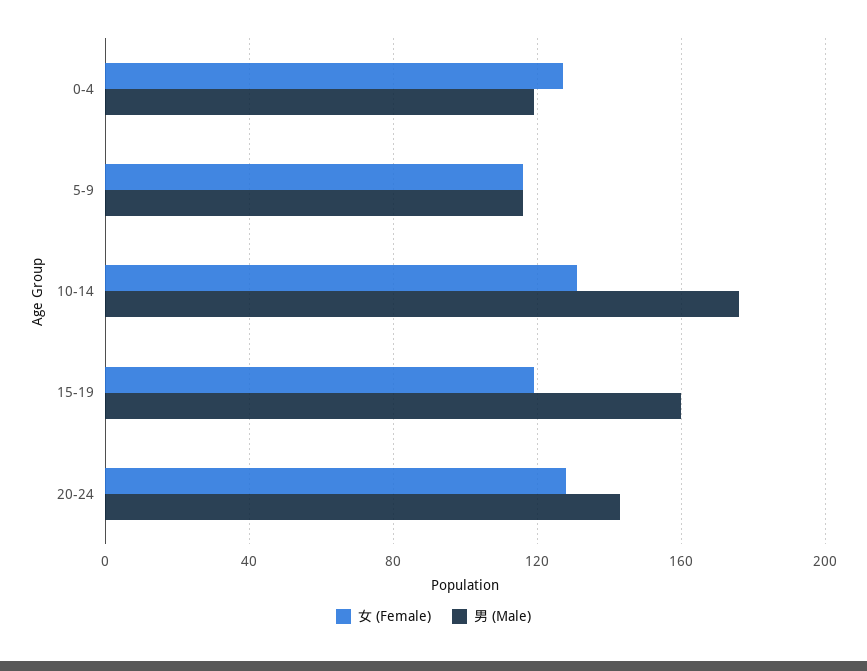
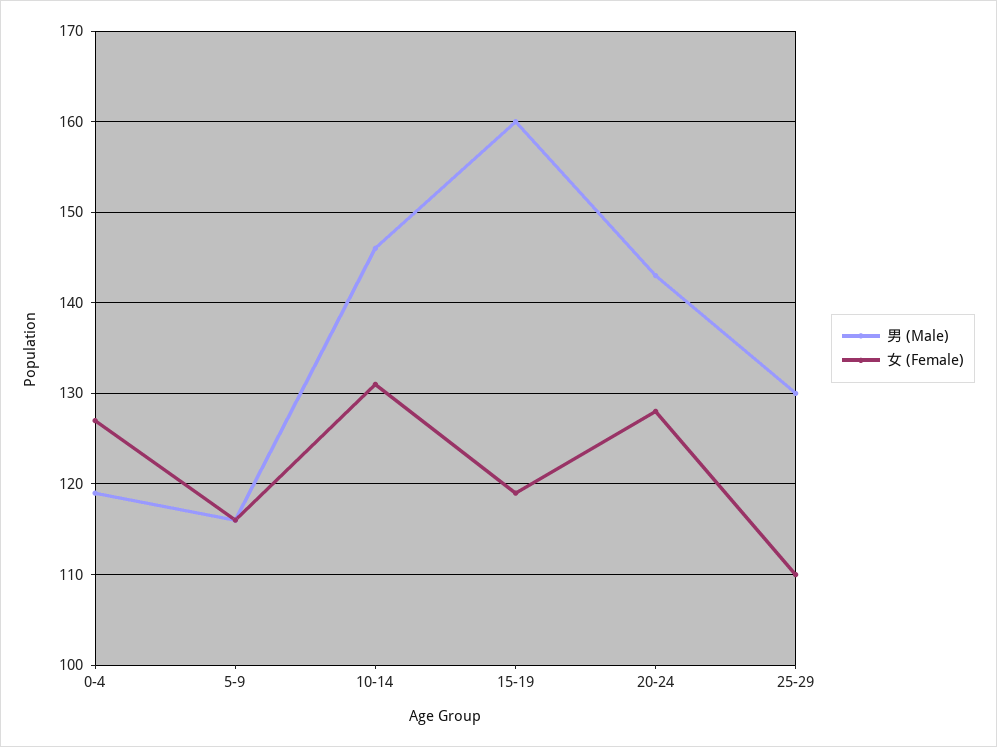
男 (Male), 10-14: 175 -> 146
男 (Male), 25-29: none -> 130
女 (Female), 25-29: none -> 110

